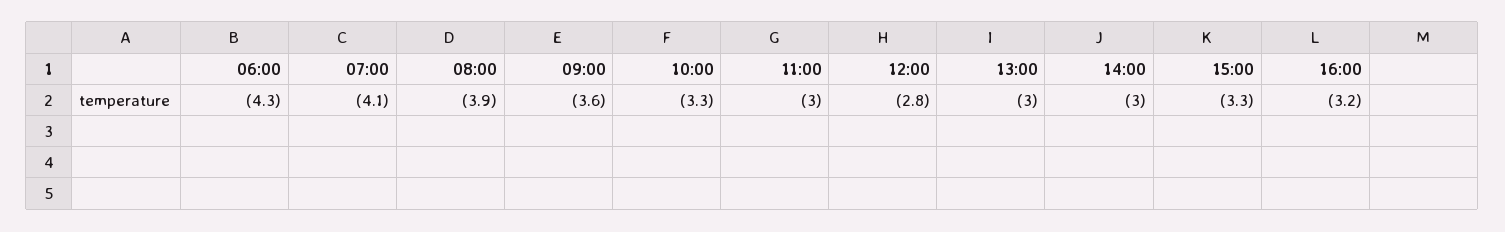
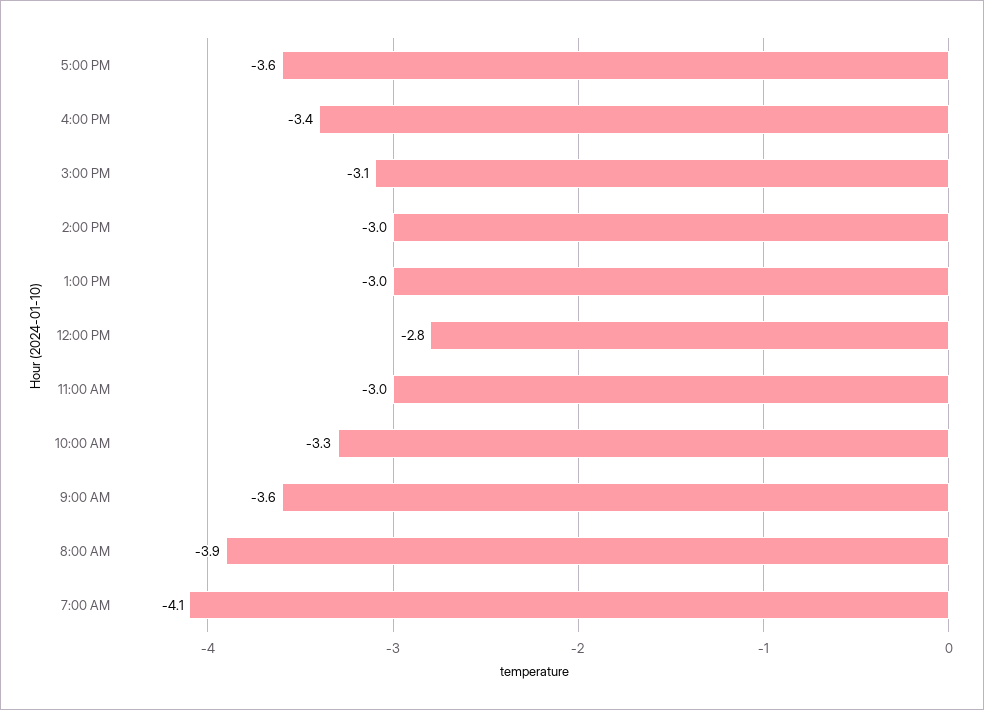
06:00: -4.3 -> none
15:00: -3.3 -> -3.1
16:00: -3.2 -> -3.4
5:00 PM: none -> -3.6

